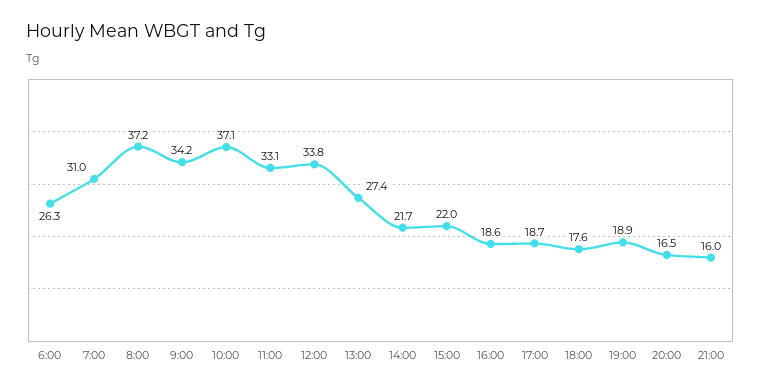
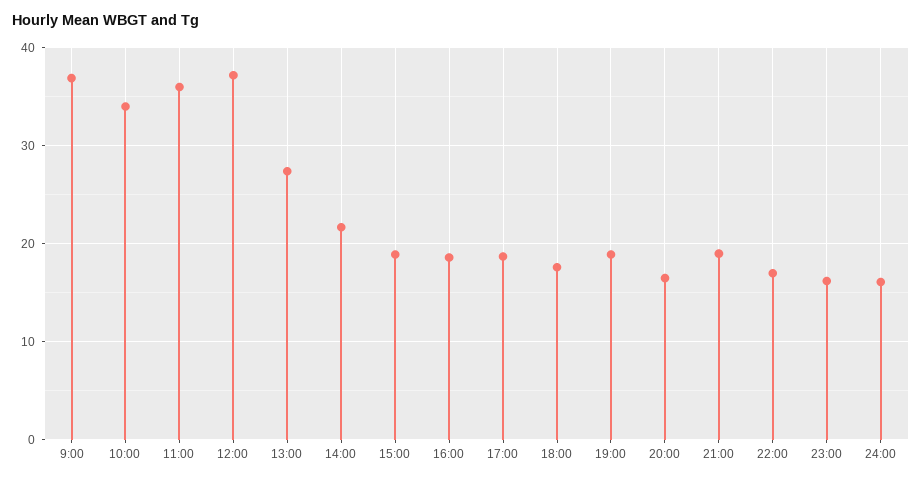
6:00: 26.3 -> none
7:00: 31 -> none
8:00: 37.2 -> none
9:00: 34.2 -> 37
10:00: 37.1 -> 34
11:00: 33.1 -> 36
12:00: 33.8 -> 37
15:00: 22 -> 19
21:00: 16 -> 19
22:00: none -> 17
23:00: none -> 16
24:00: none -> 16

